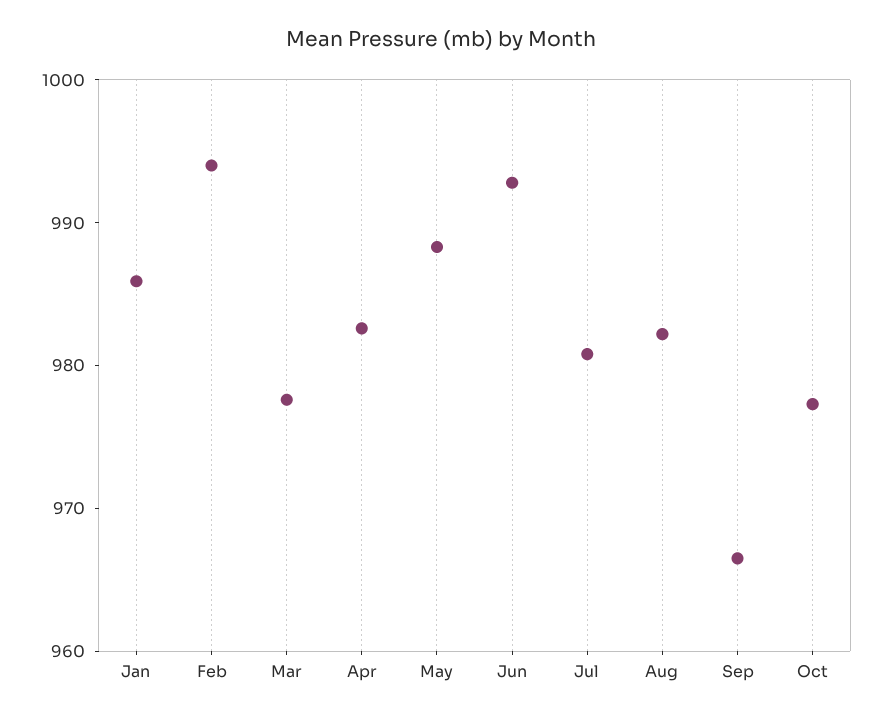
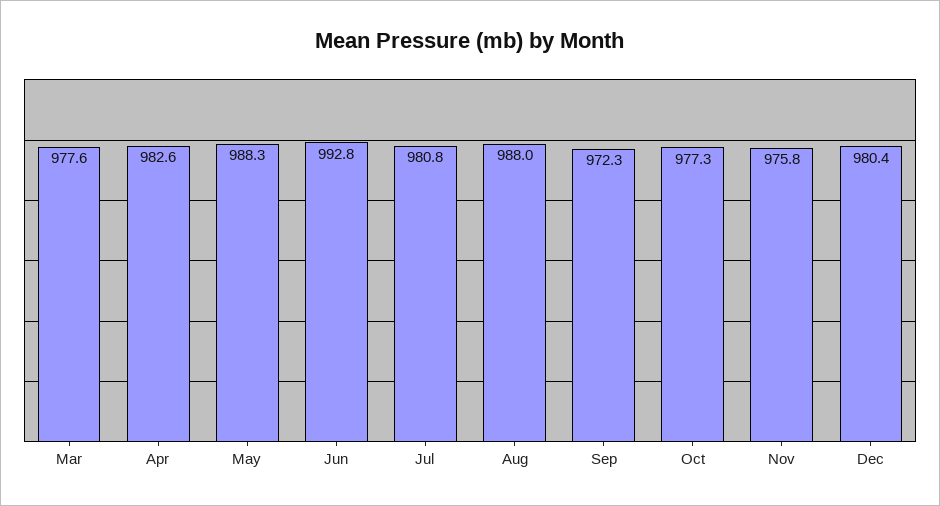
Jan: 986 -> none
Feb: 994 -> none
Aug: 982 -> 988
Sep: 966 -> 972.3
Nov: none -> 975.8
Dec: none -> 980.4

